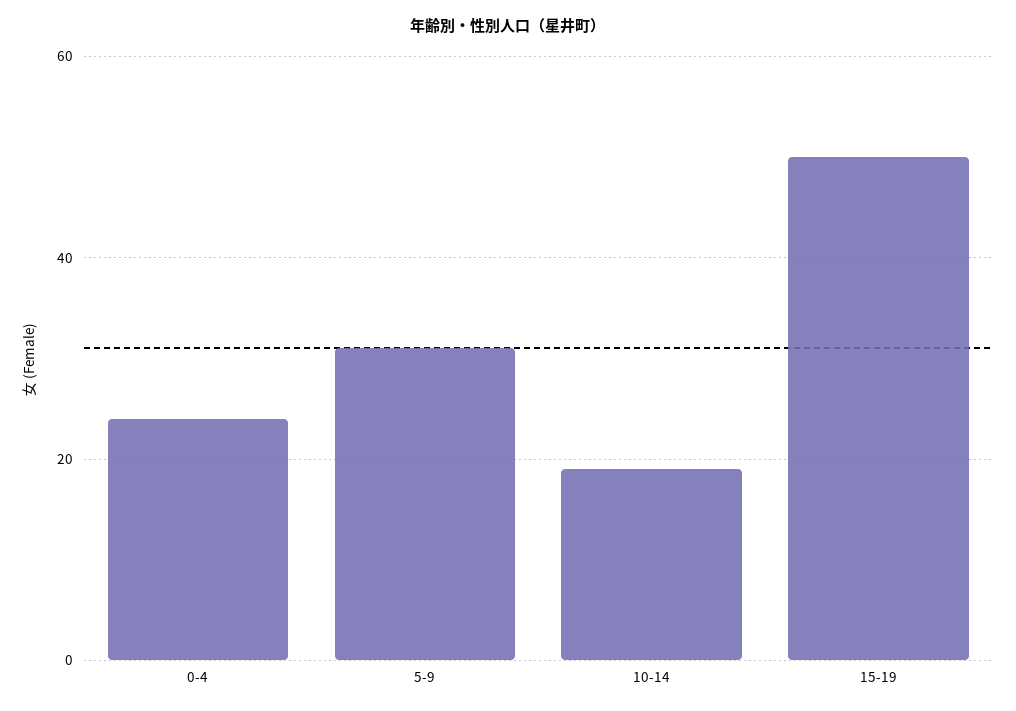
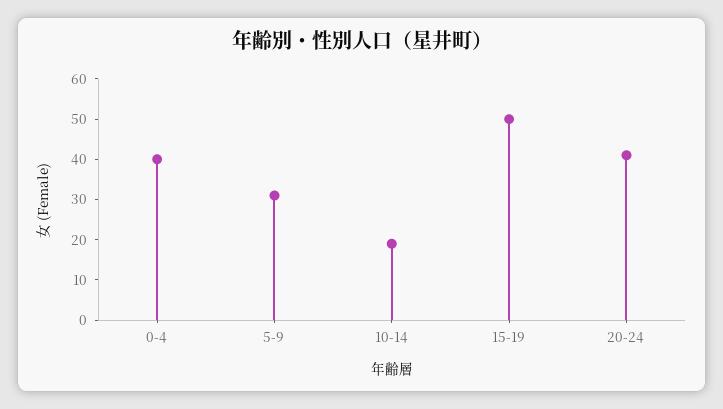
0-4: 25 -> 40
20-24: none -> 40

